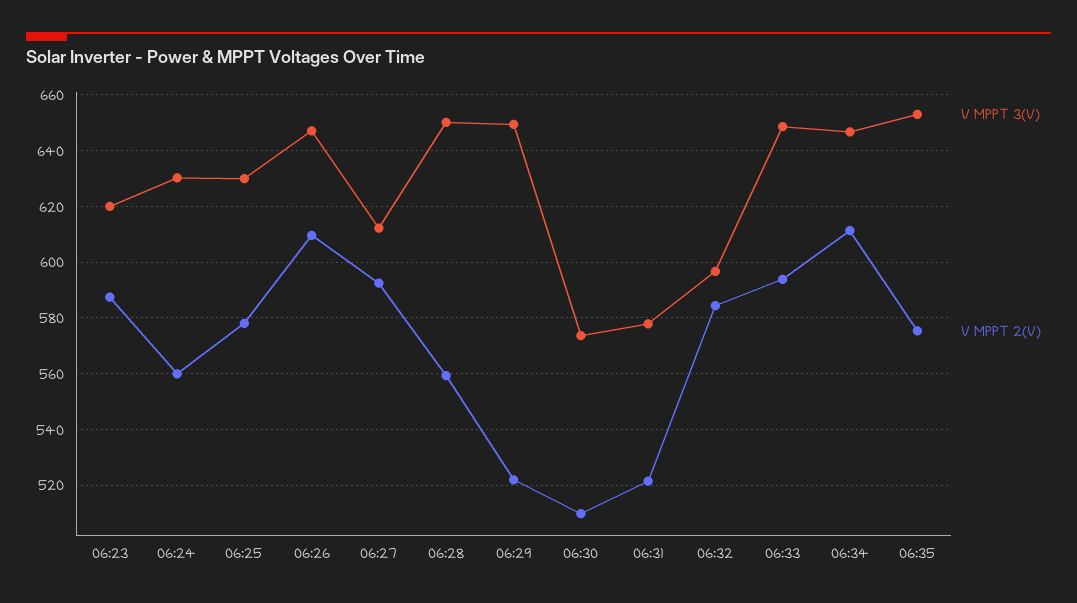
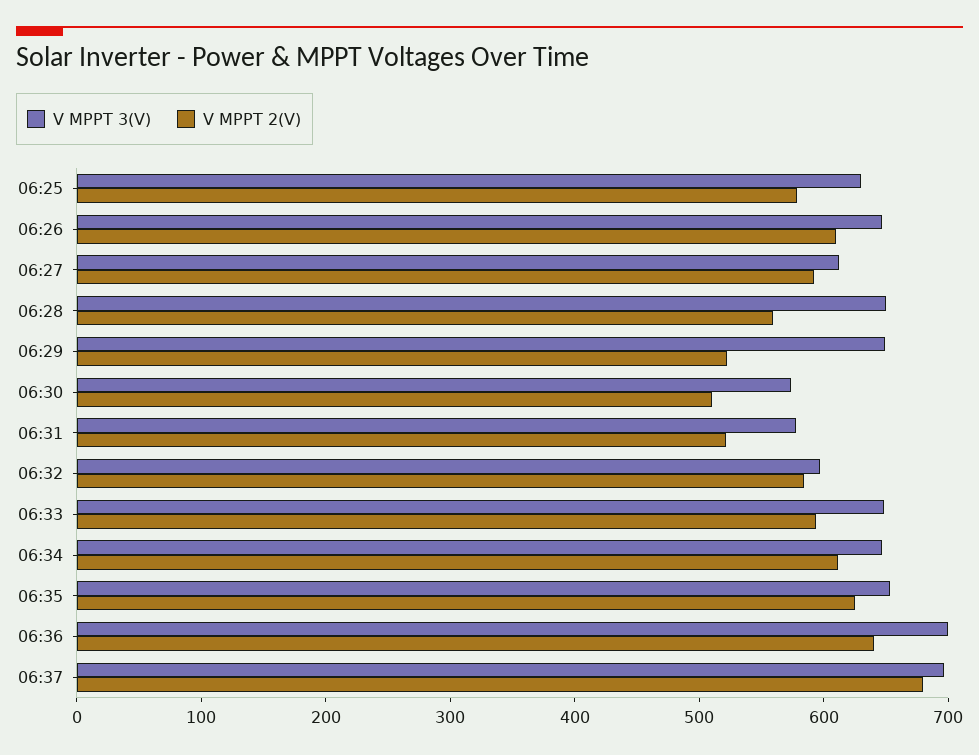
V MPPT 3(V), 06:23: 620 -> none
V MPPT 2(V), 06:23: 587.5 -> none
V MPPT 3(V), 06:24: 630 -> none
V MPPT 2(V), 06:24: 560 -> none
V MPPT 2(V), 06:35: 575 -> 620
V MPPT 3(V), 06:36: none -> 700
V MPPT 2(V), 06:36: none -> 640
V MPPT 3(V), 06:37: none -> 700
V MPPT 2(V), 06:37: none -> 680

